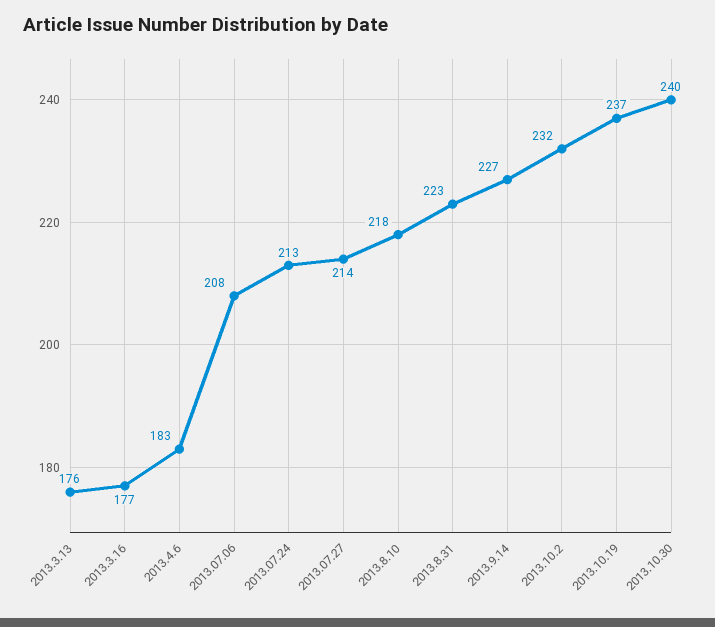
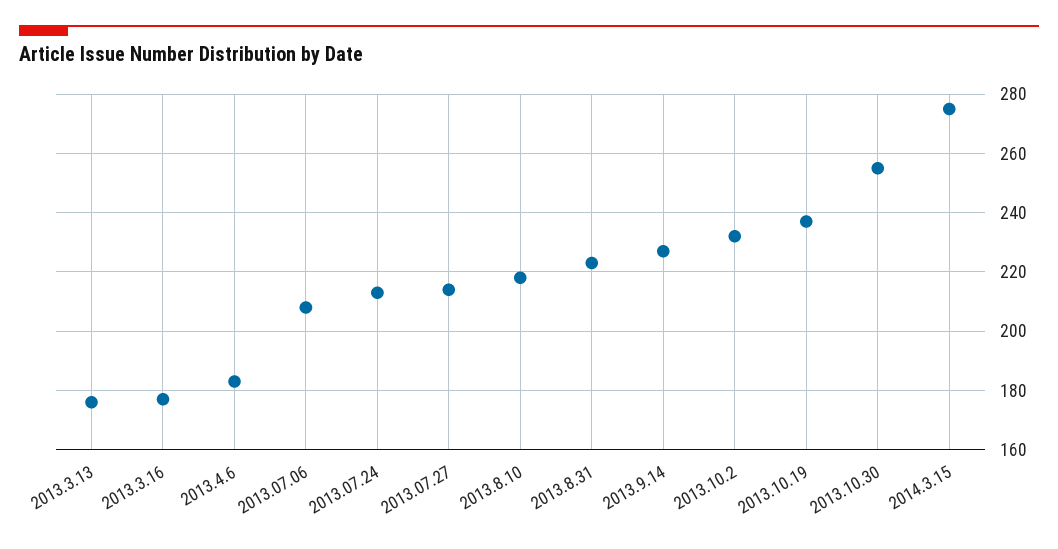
2013.10.30: 240 -> 255
2014.3.15: none -> 275

